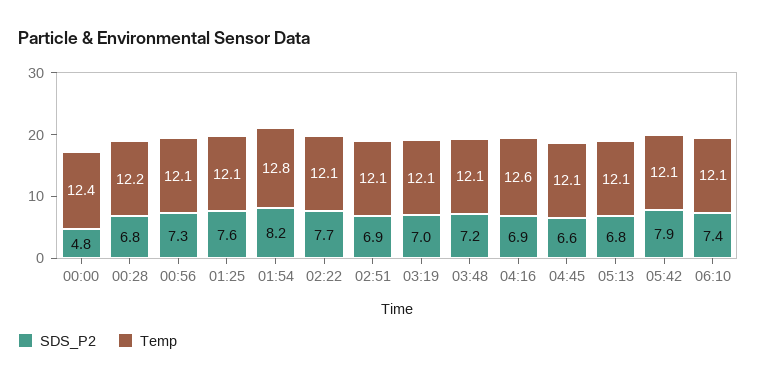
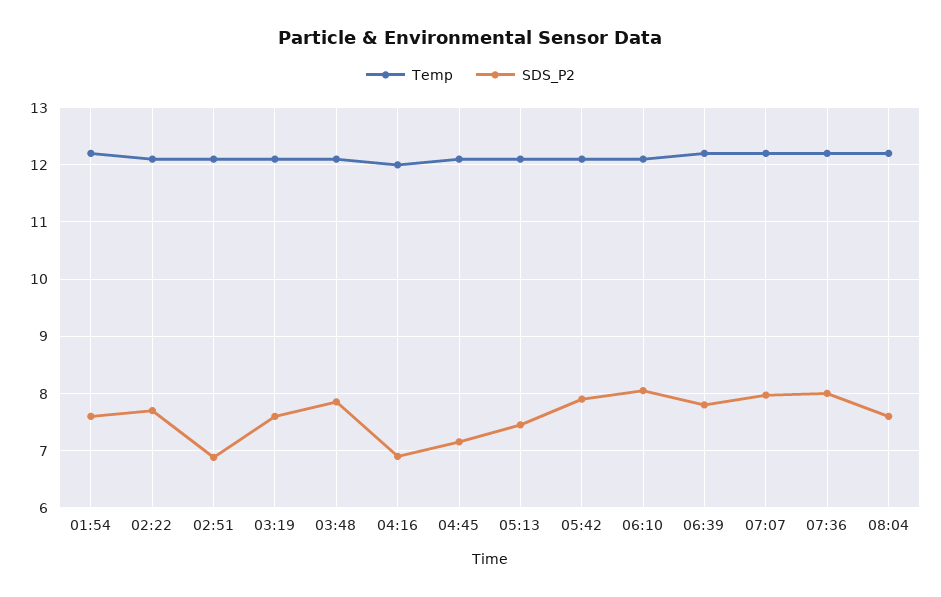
SDS_P2, 00:00: 4.8 -> none
Temp, 00:00: 12.4 -> none
SDS_P2, 00:28: 6.8 -> none
Temp, 00:28: 12.2 -> none
SDS_P2, 00:56: 7.3 -> none
Temp, 00:56: 12.1 -> none
SDS_P2, 01:25: 7.6 -> none
Temp, 01:25: 12.1 -> none
SDS_P2, 01:54: 8.2 -> 7.6
Temp, 01:54: 12.8 -> 12.2
SDS_P2, 03:19: 7 -> 7.6
SDS_P2, 03:48: 7.2 -> 7.8
Temp, 04:16: 12.6 -> 12
SDS_P2, 04:45: 6.6 -> 7.2
SDS_P2, 05:13: 6.8 -> 7.4
SDS_P2, 06:10: 7.4 -> 8
Temp, 06:39: none -> 12.2
SDS_P2, 06:39: none -> 7.8
Temp, 07:07: none -> 12.2
SDS_P2, 07:07: none -> 8
Temp, 07:36: none -> 12.2
SDS_P2, 07:36: none -> 8
Temp, 08:04: none -> 12.2
SDS_P2, 08:04: none -> 7.6

